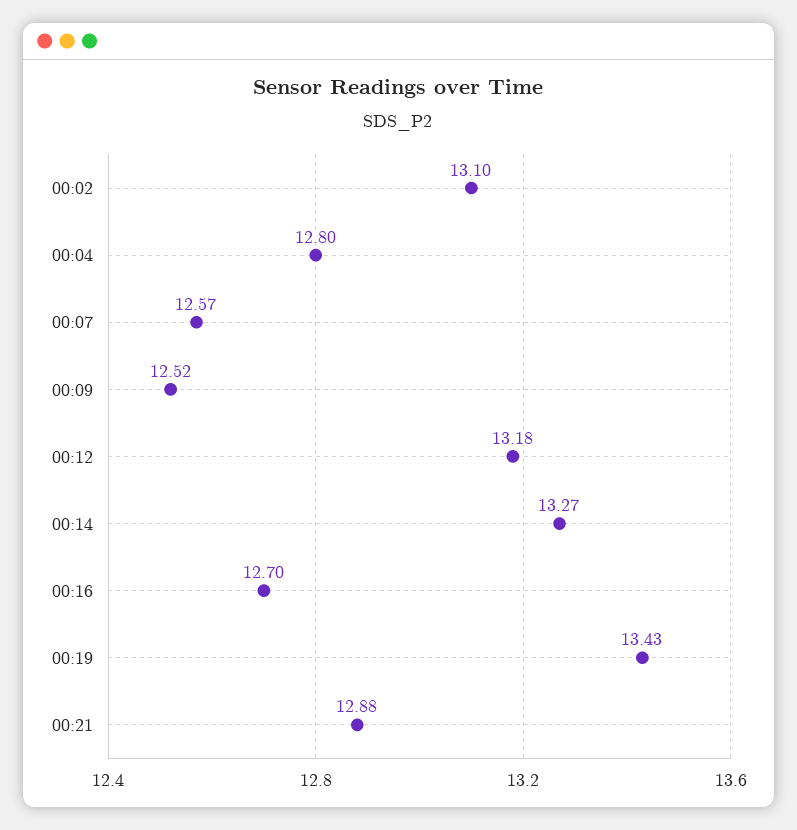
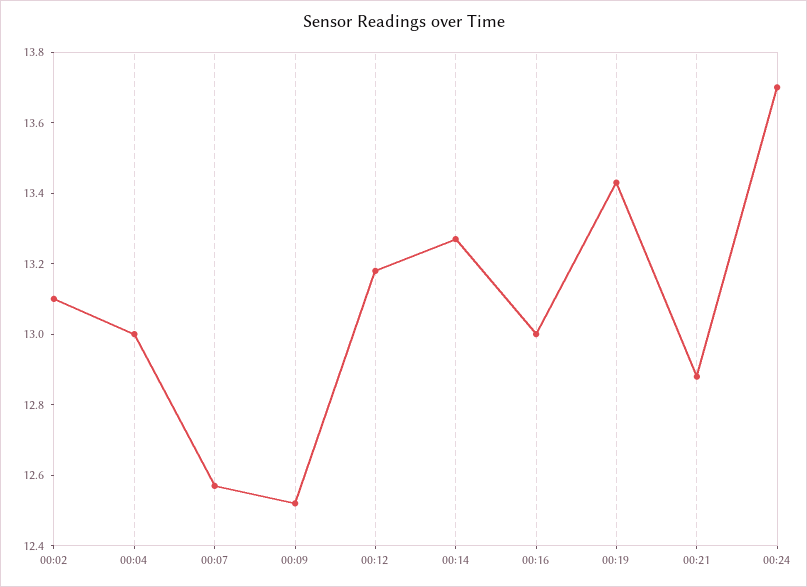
00:04: 12.8 -> 13
00:16: 12.7 -> 13
00:24: none -> 13.7

